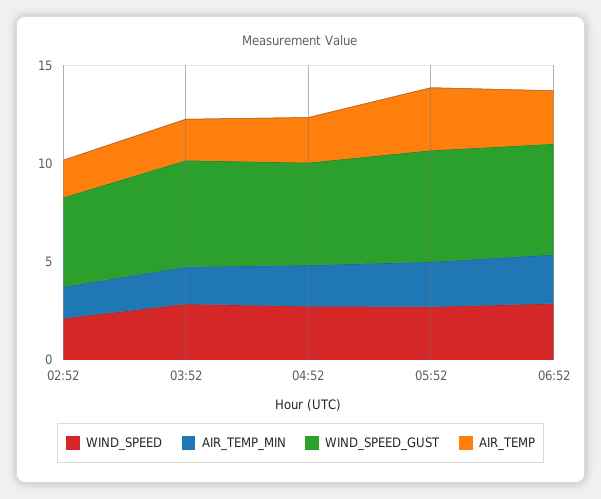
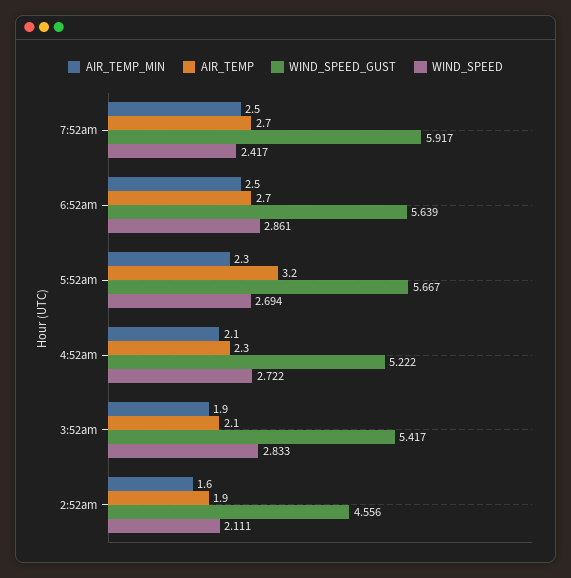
AIR_TEMP_MIN, 7:52am: none -> 2.5
AIR_TEMP, 7:52am: none -> 2.7
WIND_SPEED_GUST, 7:52am: none -> 5.917
WIND_SPEED, 7:52am: none -> 2.417

